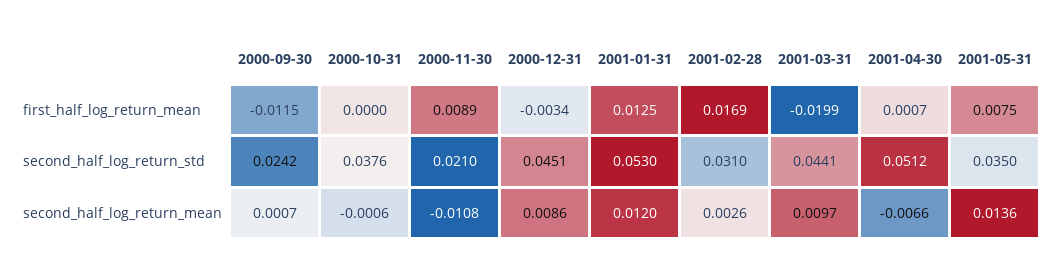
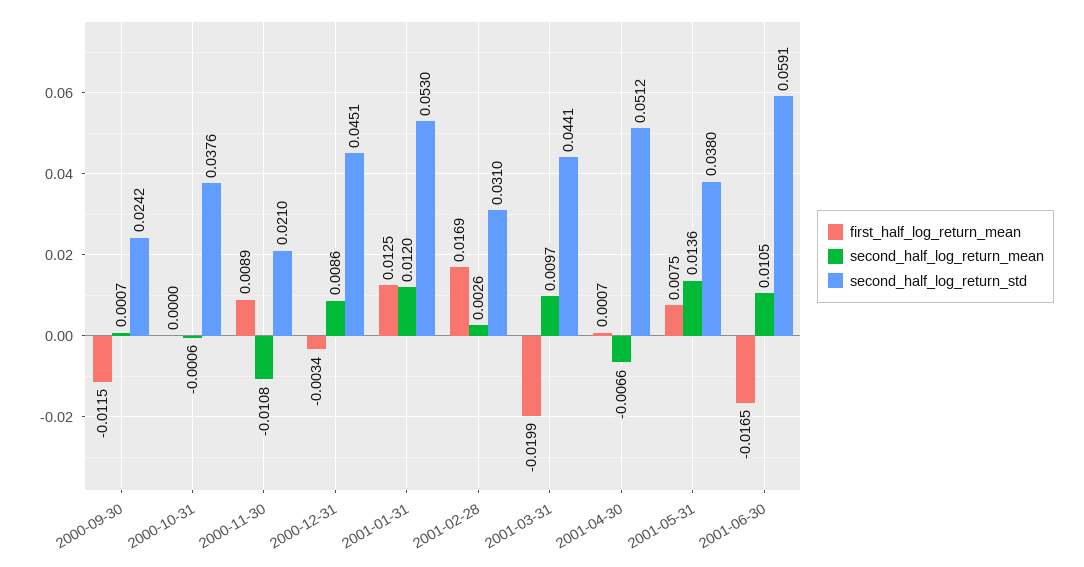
second_half_log_return_std, 2001-05-31: 0.035 -> 0.038
first_half_log_return_mean, 2001-06-30: none -> -0.0165
second_half_log_return_mean, 2001-06-30: none -> 0.0105
second_half_log_return_std, 2001-06-30: none -> 0.0591

